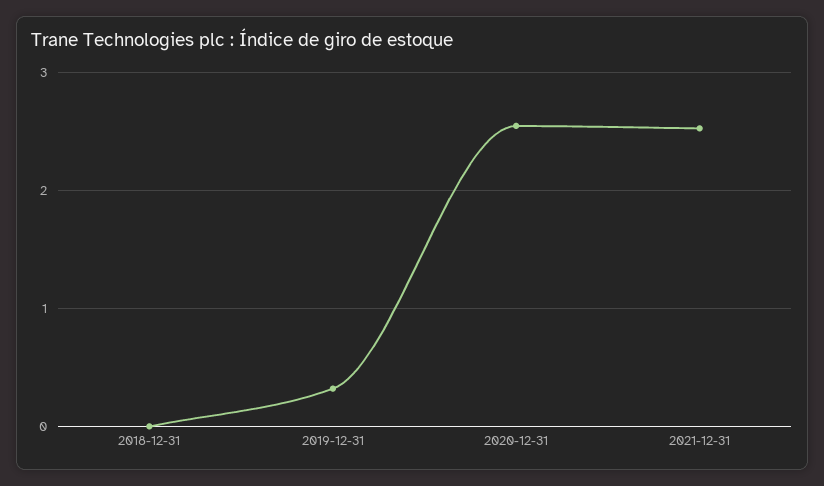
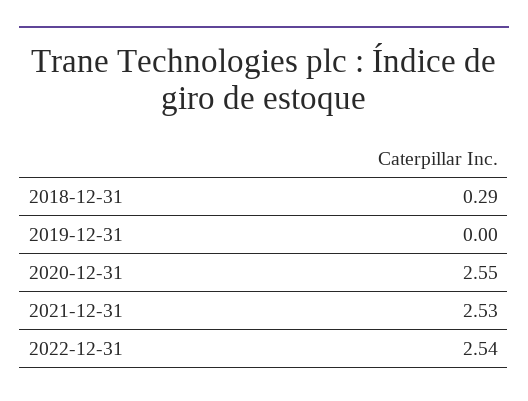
2018-12-31: 0 -> 0.29
2019-12-31: 0.3 -> 0
2022-12-31: none -> 2.54

